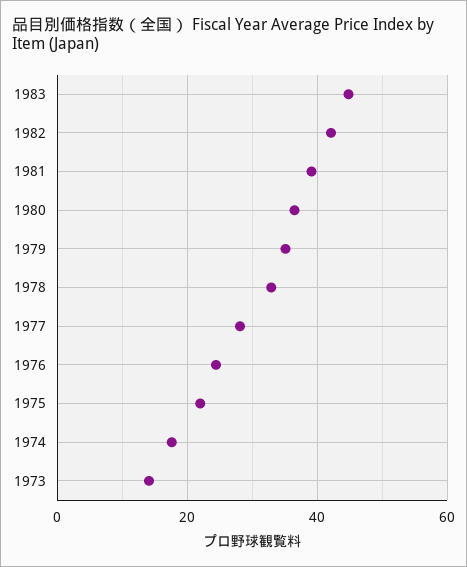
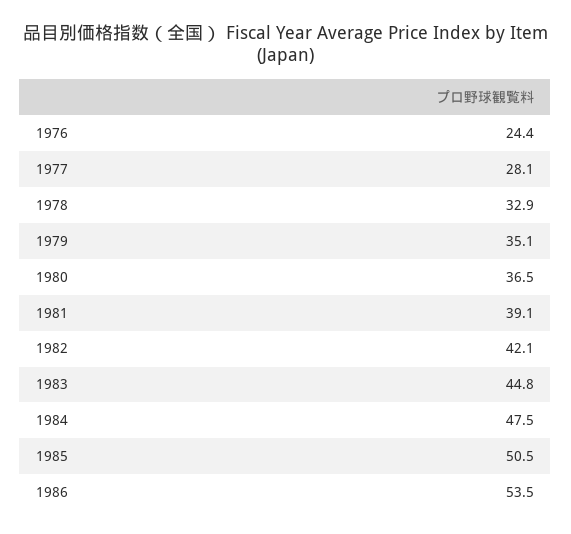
1975: 22 -> none
1974: 18 -> none
1973: 14 -> none
1984: none -> 47.5
1985: none -> 50.5
1986: none -> 53.5

